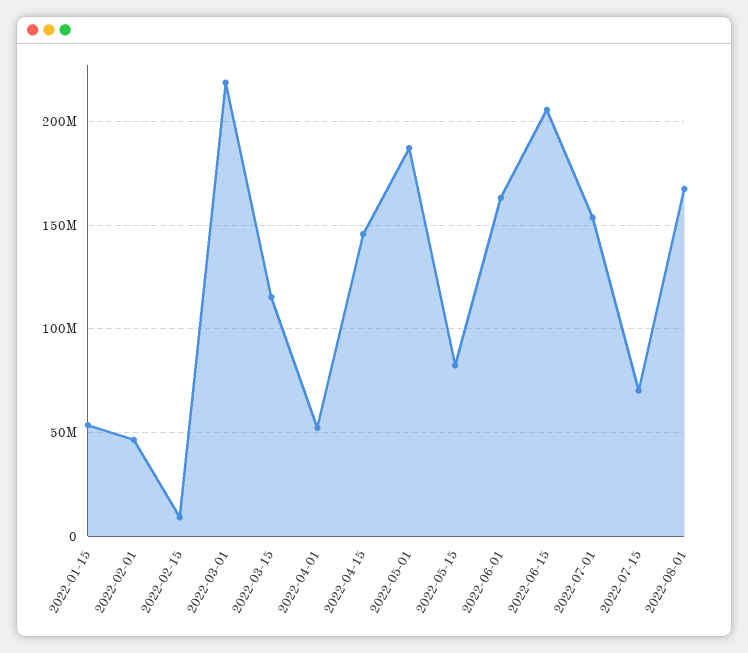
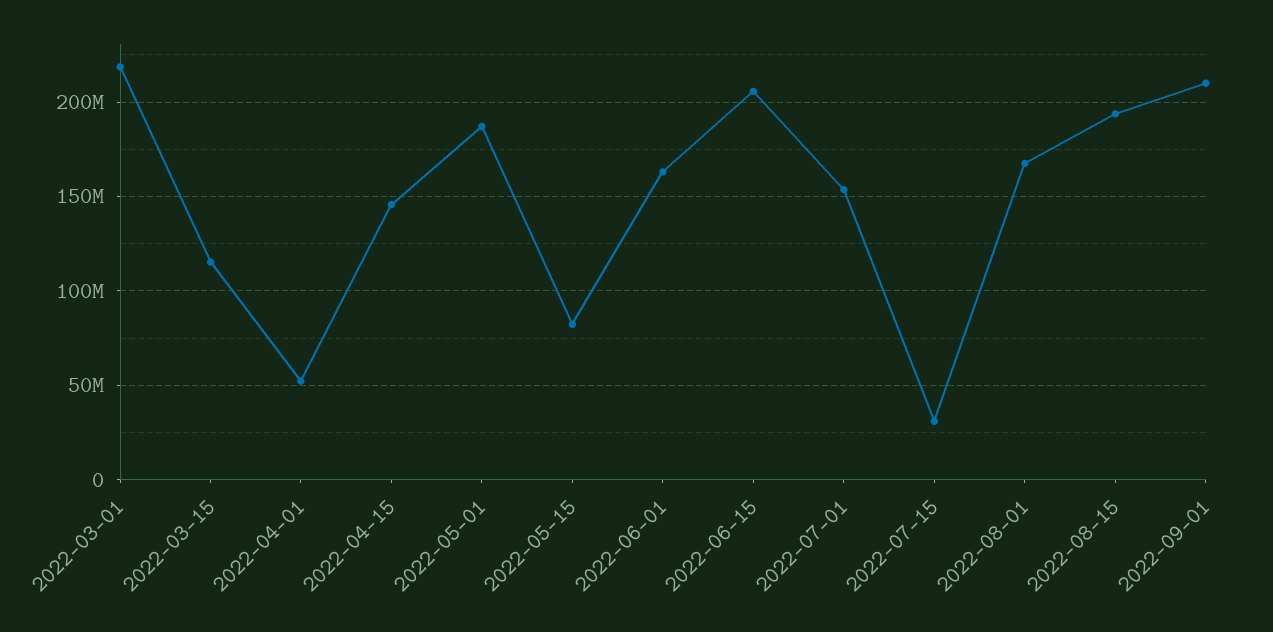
2022-01-15: 55000000 -> none
2022-02-01: 45000000 -> none
2022-02-15: 10000000 -> none
2022-07-15: 70000000 -> 30000000
2022-08-15: none -> 195000000
2022-09-01: none -> 210000000

